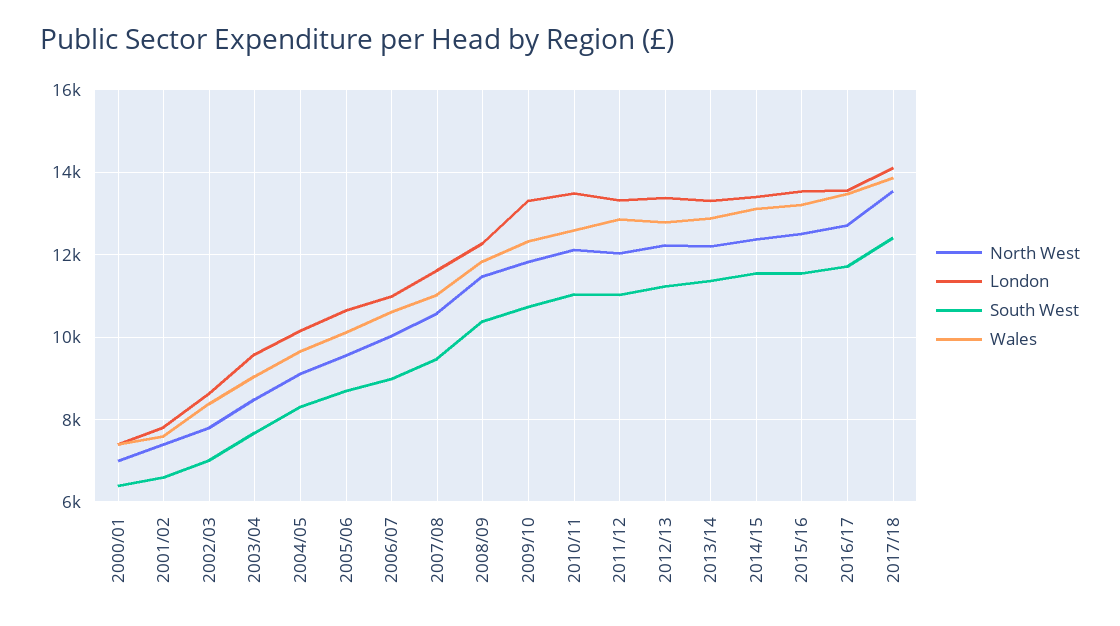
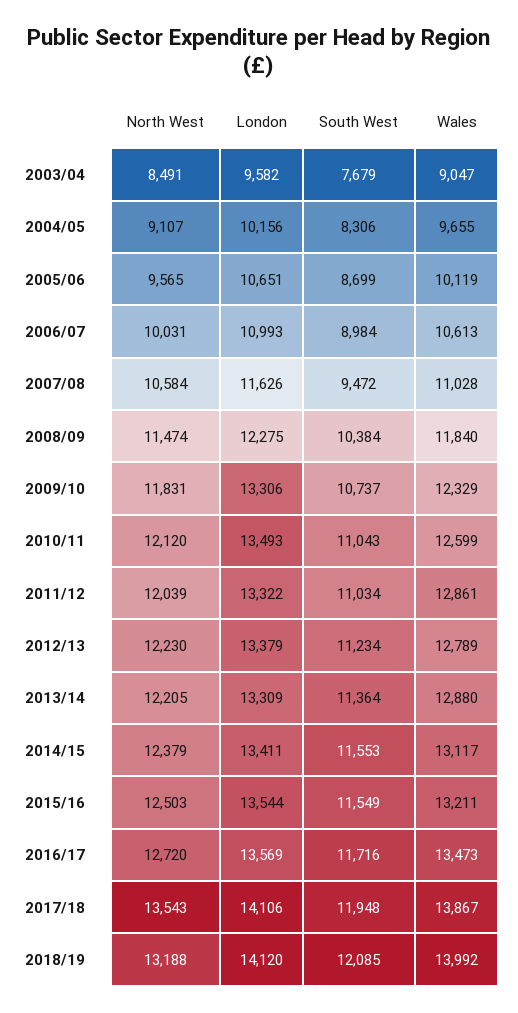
North West, 2000/01: 7000 -> none
London, 2000/01: 7400 -> none
South West, 2000/01: 6400 -> none
Wales, 2000/01: 7400 -> none
North West, 2001/02: 7400 -> none
London, 2001/02: 7800 -> none
South West, 2001/02: 6600 -> none
Wales, 2001/02: 7600 -> none
North West, 2002/03: 7800 -> none
London, 2002/03: 8600 -> none
South West, 2002/03: 7000 -> none
Wales, 2002/03: 8400 -> none
South West, 2017/18: 12400 -> 11948
North West, 2018/19: none -> 13188
London, 2018/19: none -> 14120
South West, 2018/19: none -> 12085
Wales, 2018/19: none -> 13992

